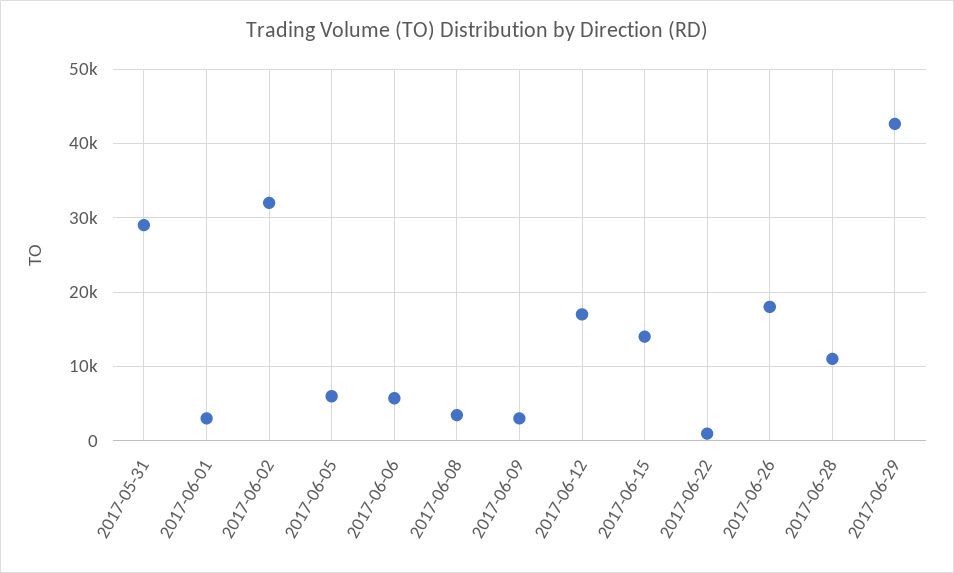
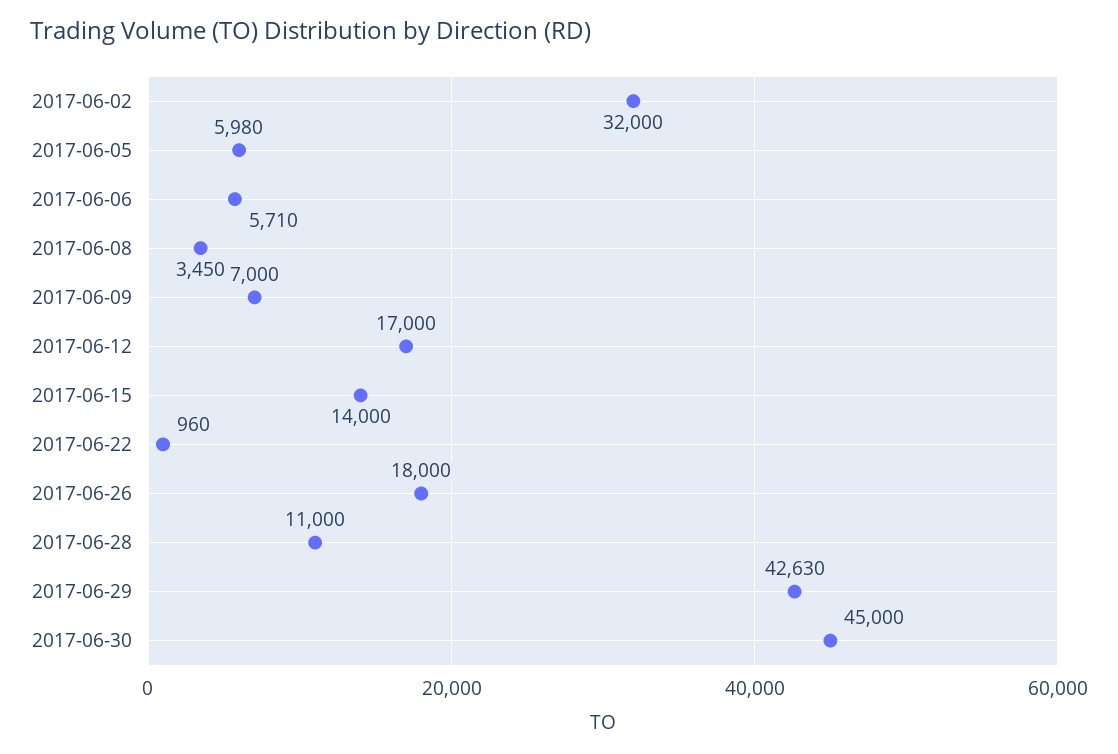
2017-05-31: 29000 -> none
2017-06-01: 3000 -> none
2017-06-09: 3000 -> 7000
2017-06-30: none -> 45000

